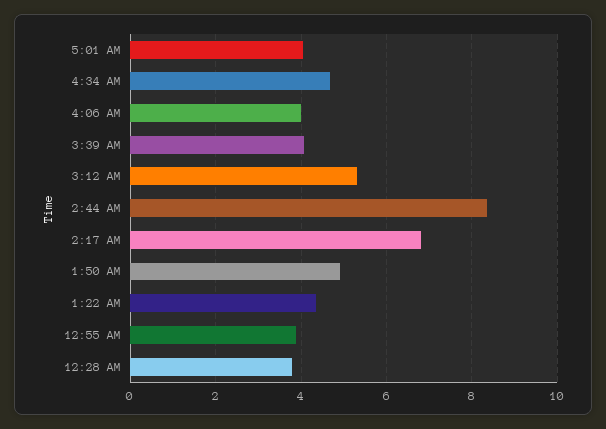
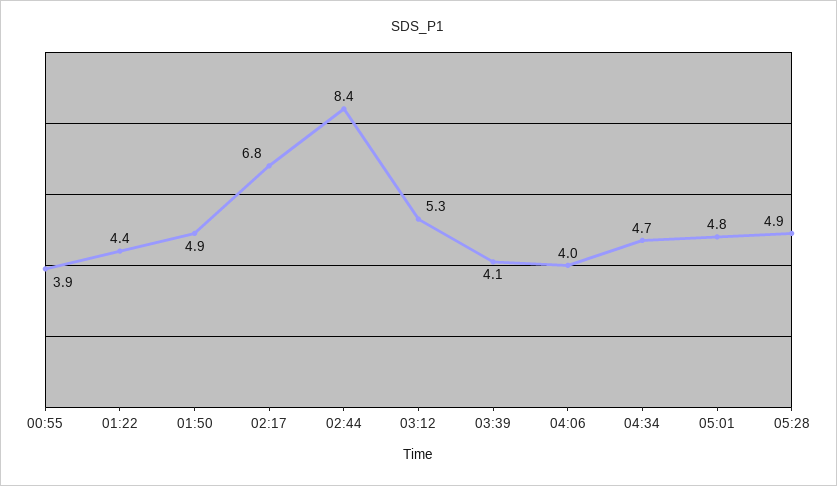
5:01 AM: 4 -> 4.8
12:28 AM: 3.8 -> none
05:28: none -> 4.9

